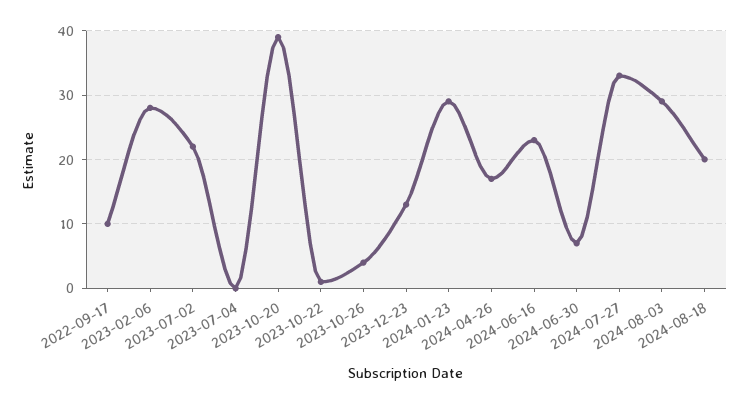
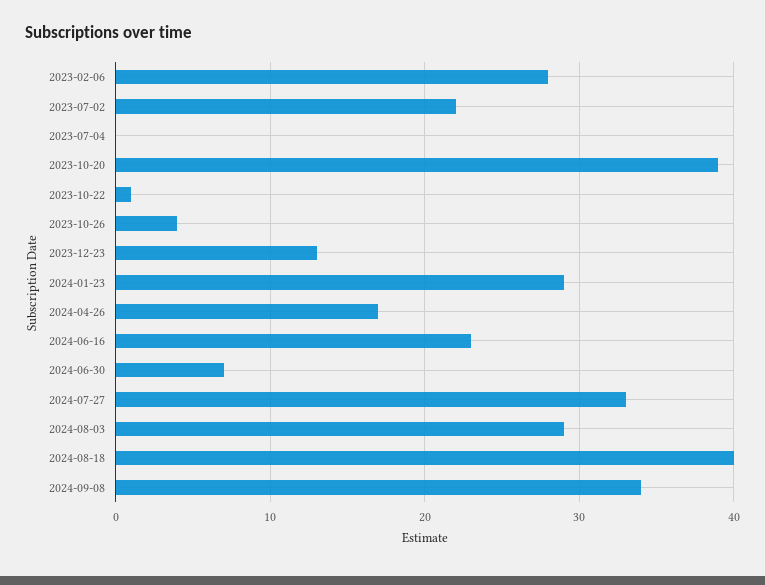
2022-09-17: 10 -> none
2024-08-18: 20 -> 40
2024-09-08: none -> 34

